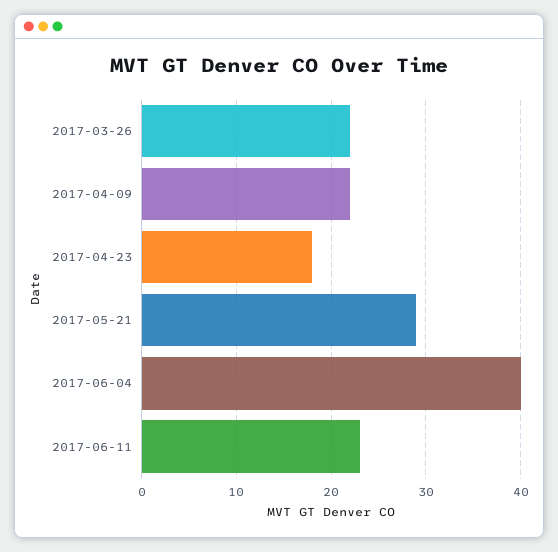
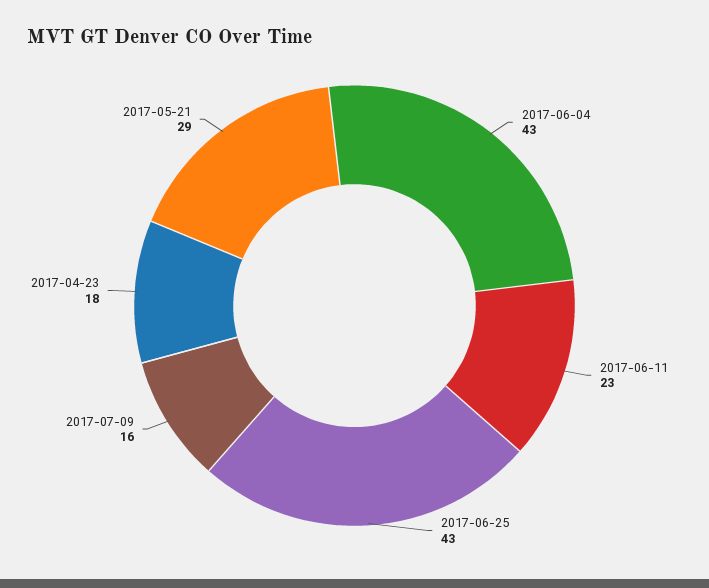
2017-03-26: 22 -> none
2017-04-09: 22 -> none
2017-06-04: 40 -> 43
2017-06-25: none -> 43
2017-07-09: none -> 16

